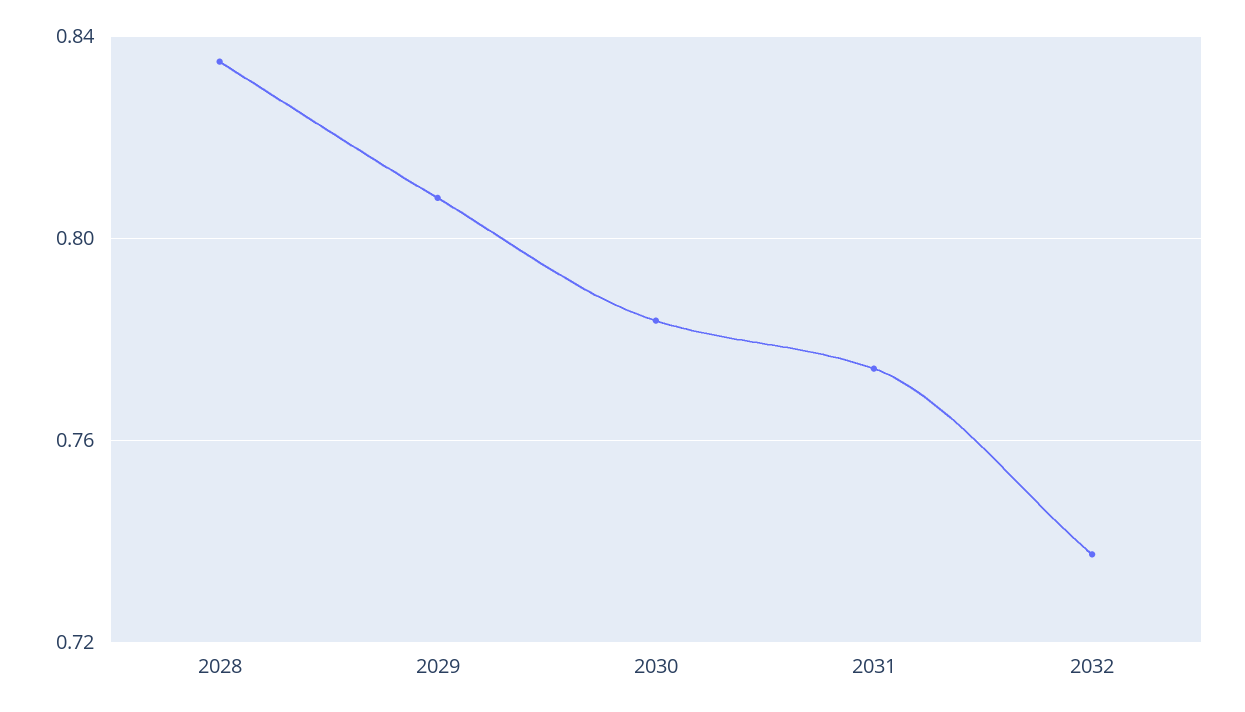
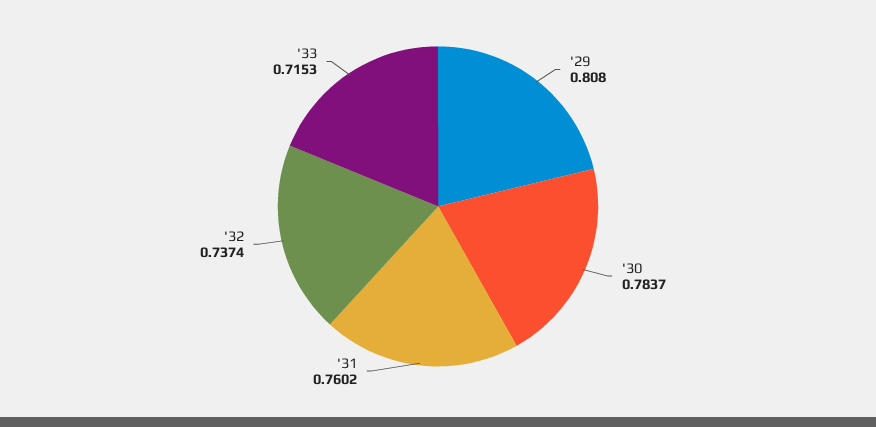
2028: 0.835 -> none
2031: 0.775 -> 0.7602
'33: none -> 0.7153

